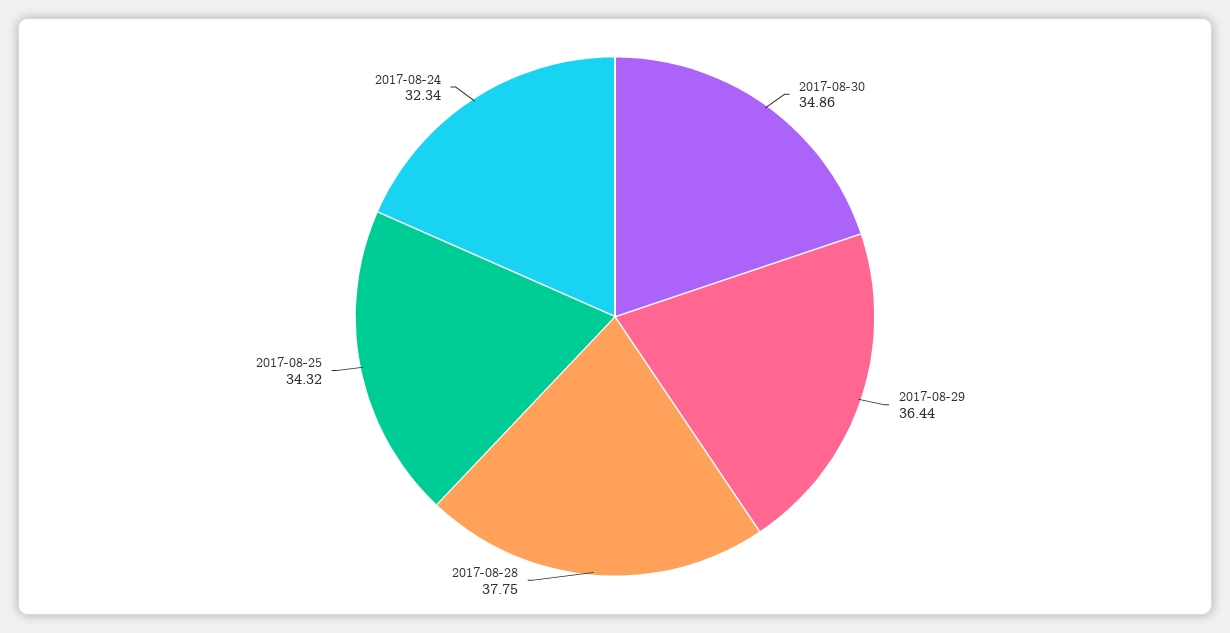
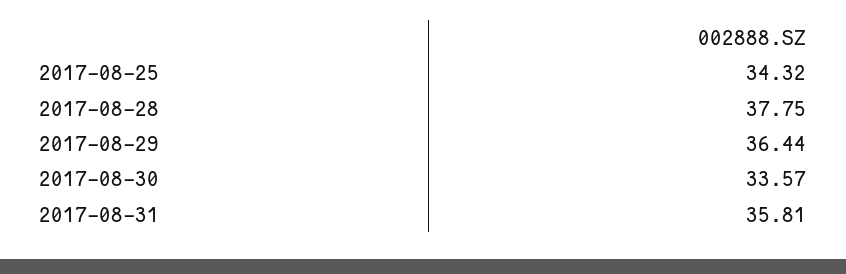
2017-08-30: 34.86 -> 33.57
2017-08-24: 32.34 -> none
2017-08-31: none -> 35.81

